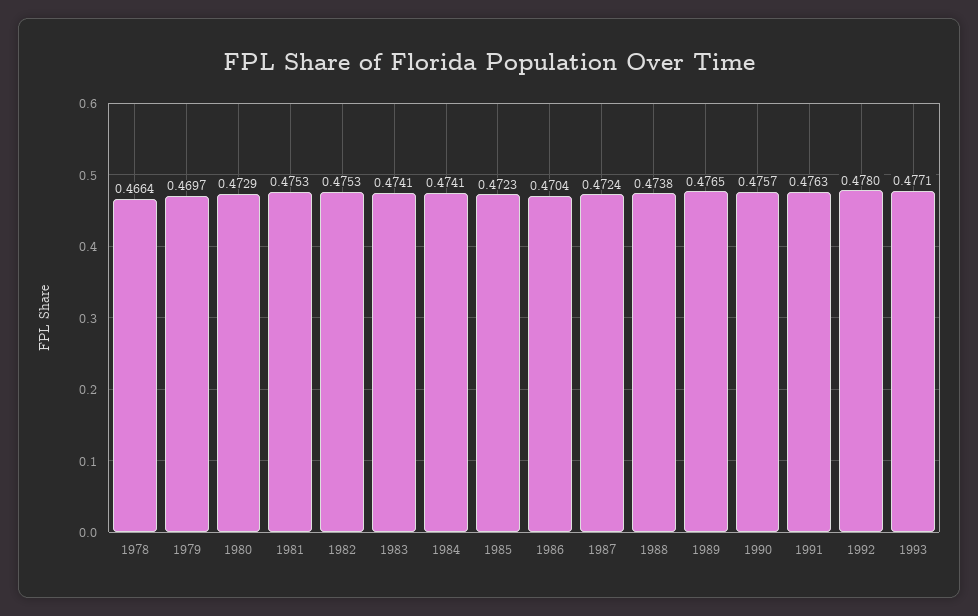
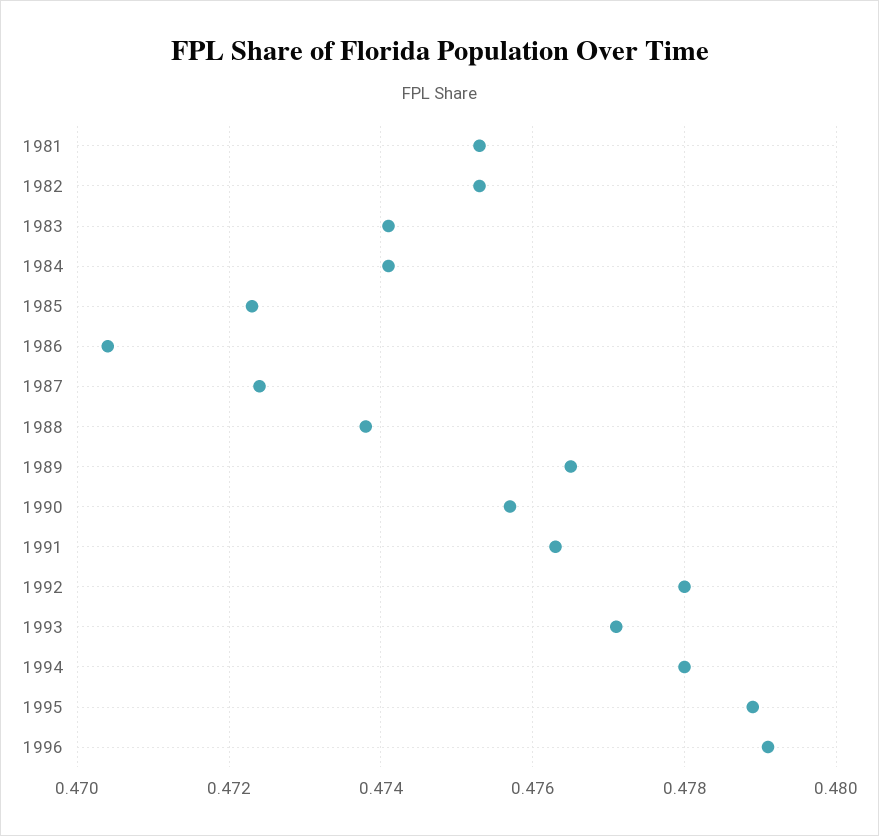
1978: 0.4664 -> none
1979: 0.4697 -> none
1980: 0.4729 -> none
1994: none -> 0.478
1995: none -> 0.479
1996: none -> 0.479

